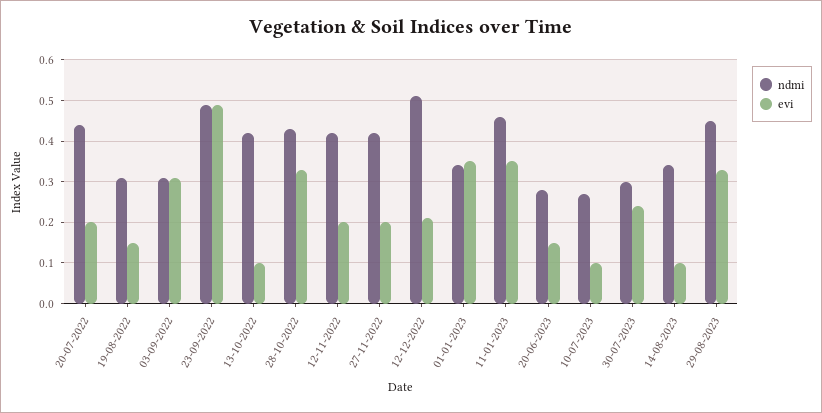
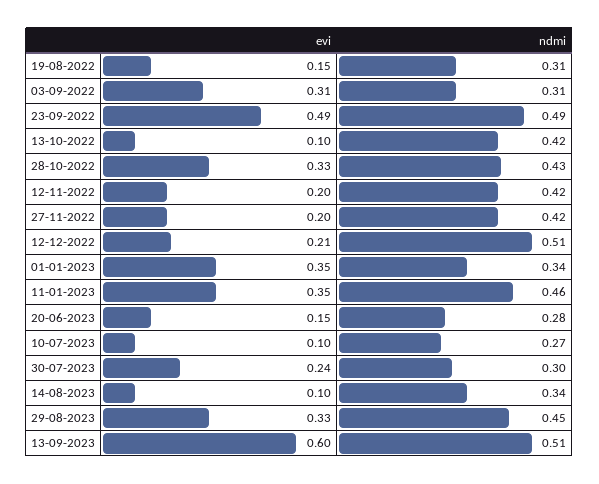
ndmi, 20-07-2022: 0.45 -> none
evi, 20-07-2022: 0.2 -> none
evi, 13-09-2023: none -> 0.6
ndmi, 13-09-2023: none -> 0.51

